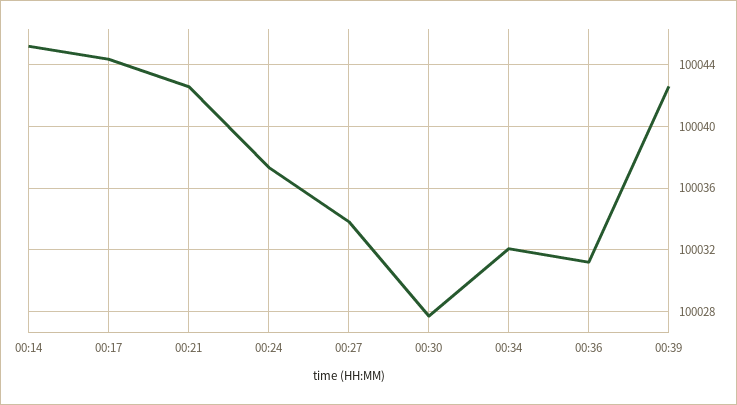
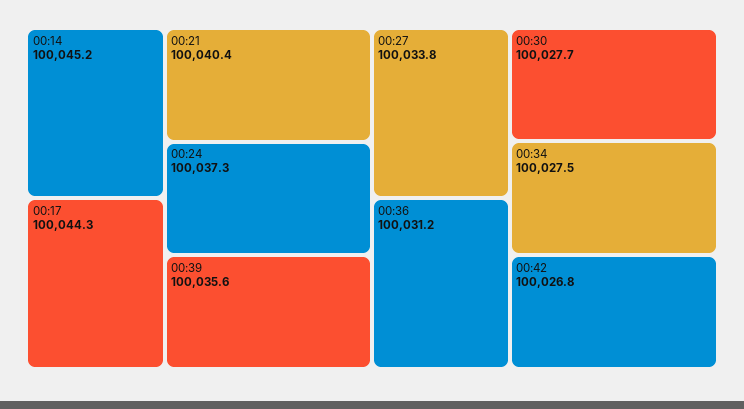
00:21: 100042.5 -> 100040.4
00:34: 100032 -> 100027.5
00:39: 100042.5 -> 100035.6
00:42: none -> 100026.8

